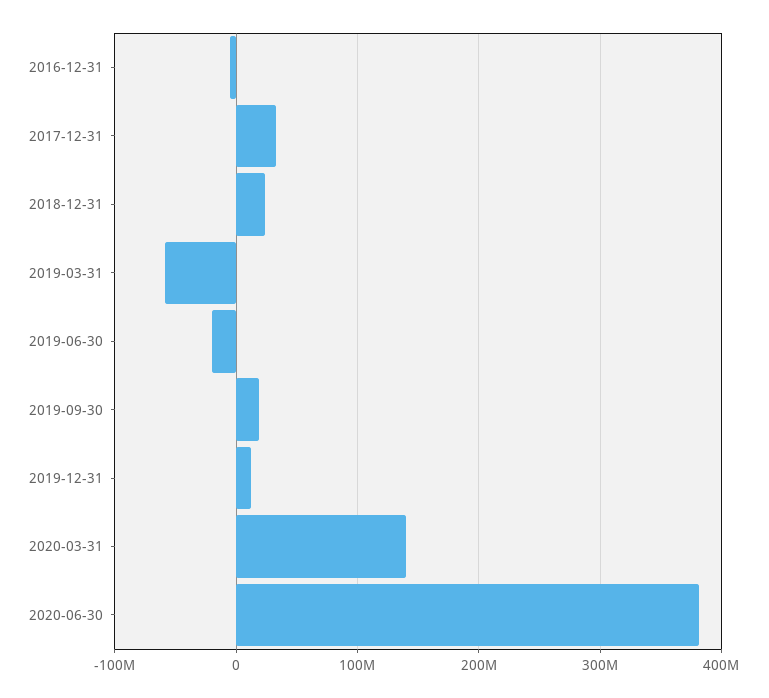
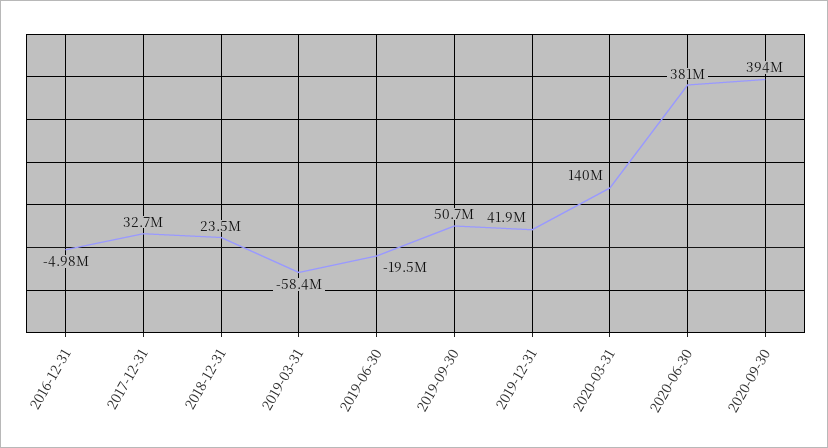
2019-09-30: 20000000 -> 50700000
2019-12-31: 10000000 -> 41900000
2020-09-30: none -> 394000000

